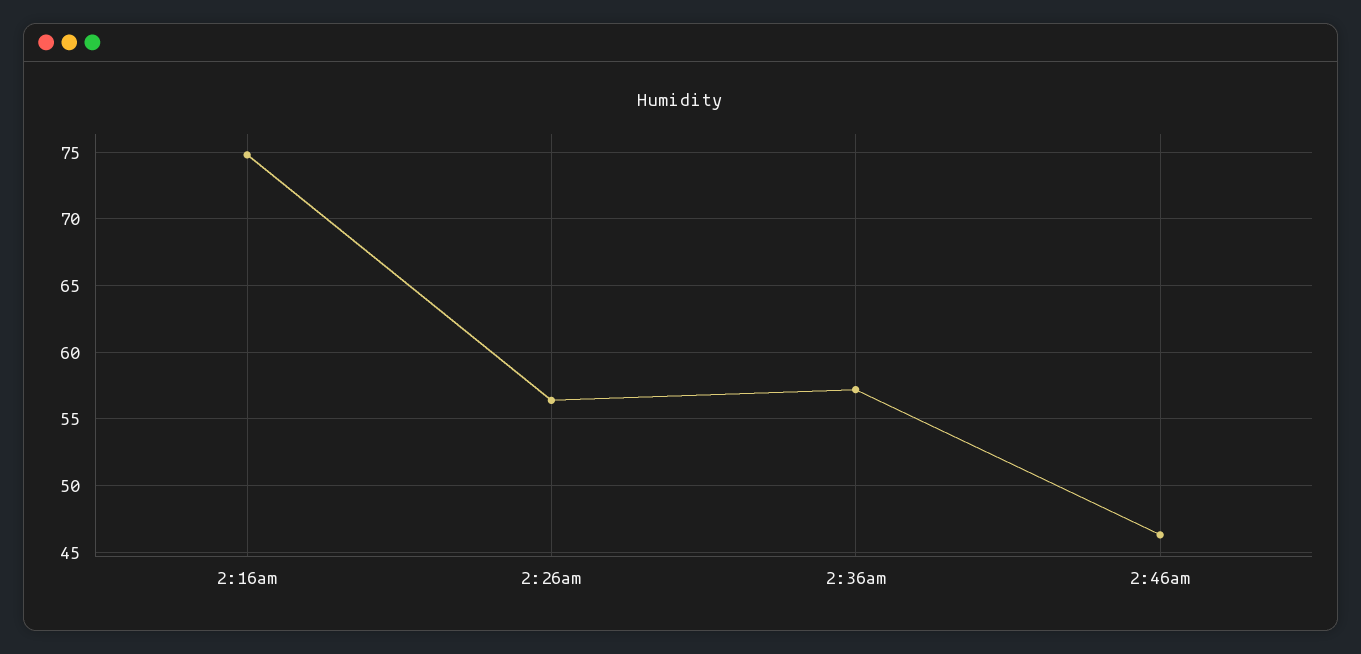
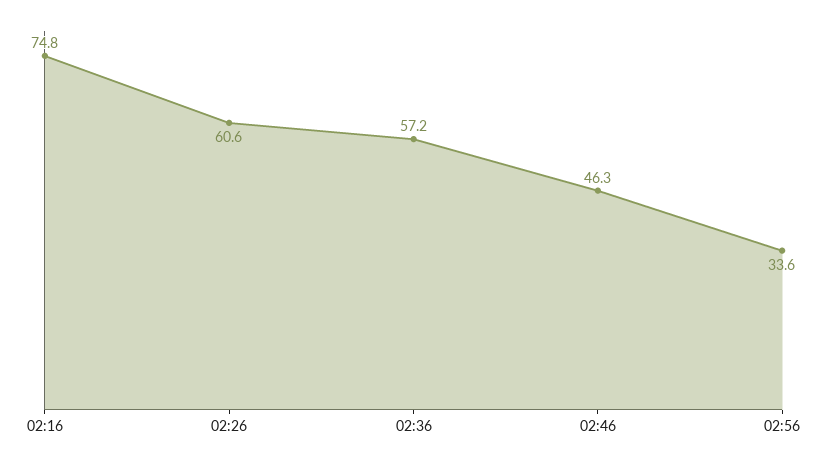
2:26am: 56.5 -> 60.6
02:56: none -> 33.6

